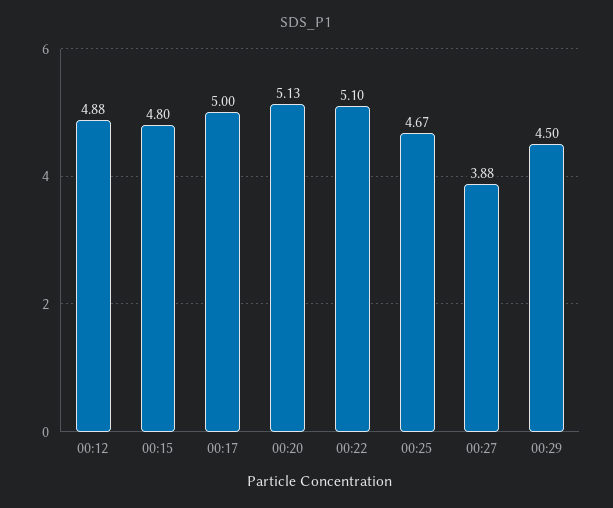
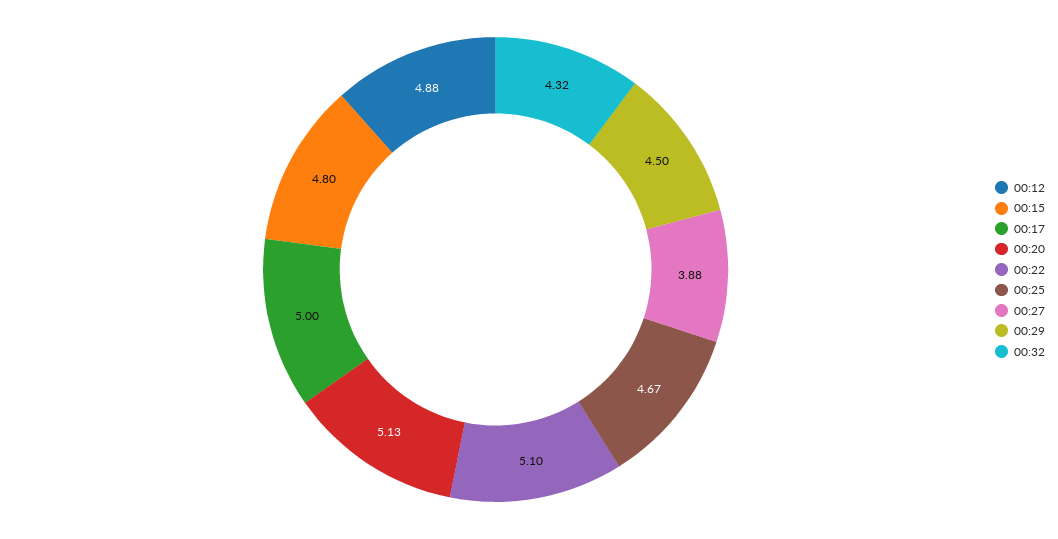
00:32: none -> 4.32

